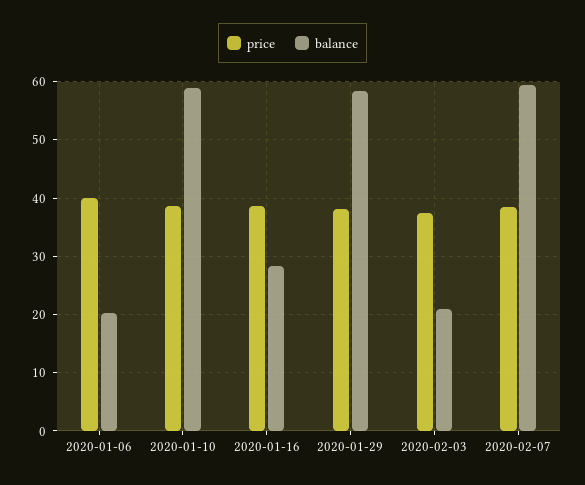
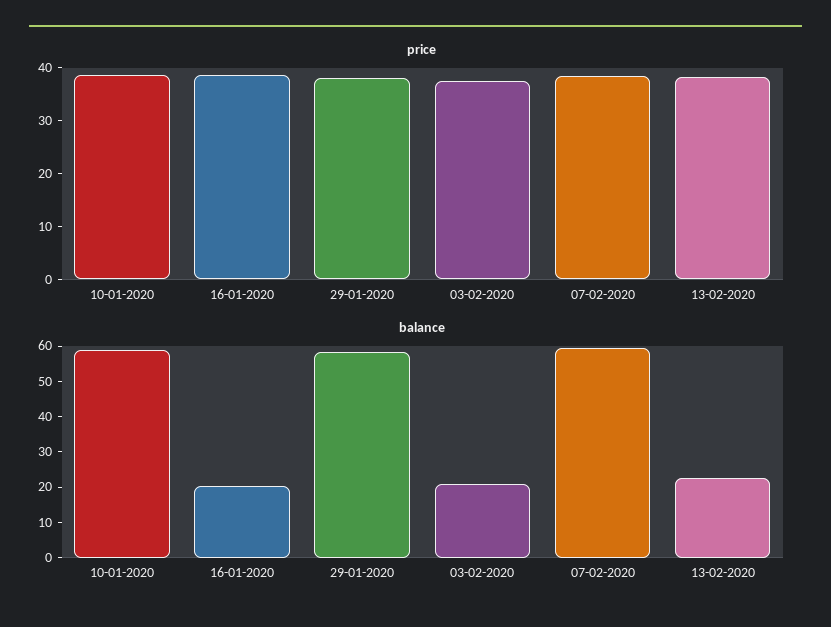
price, 2020-01-06: 40 -> none
balance, 2020-01-06: 20 -> none
balance, 2020-01-16: 28 -> 20
price, 13-02-2020: none -> 38
balance, 13-02-2020: none -> 22.5

